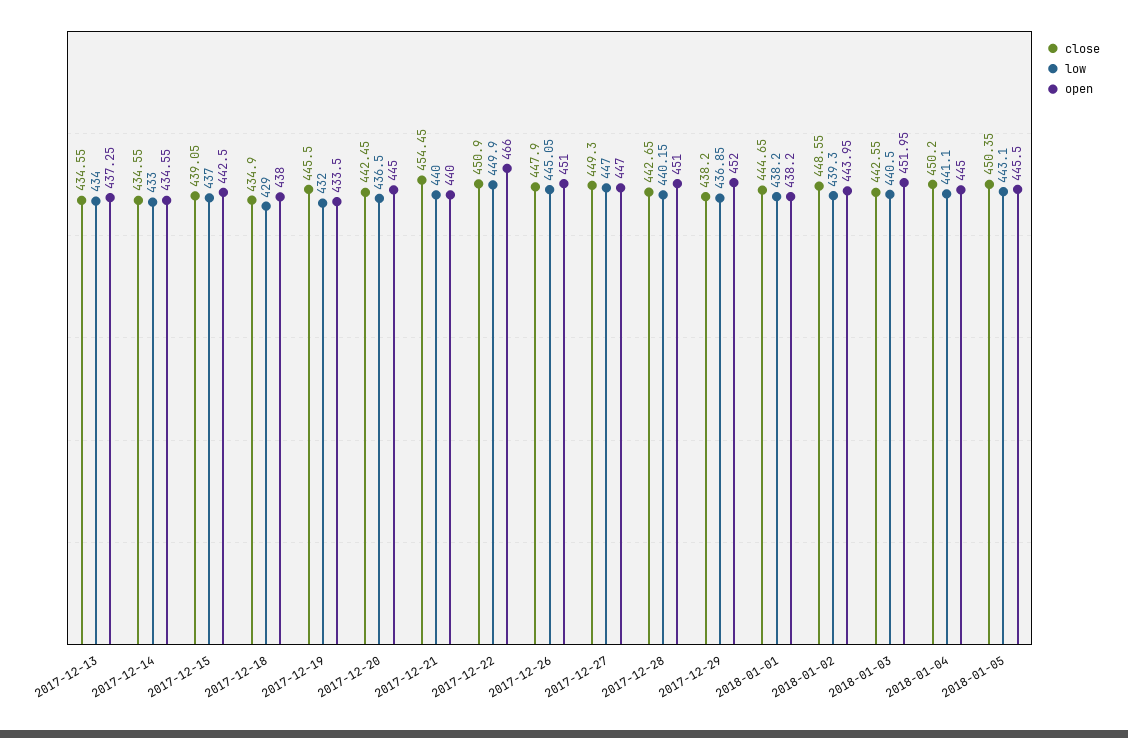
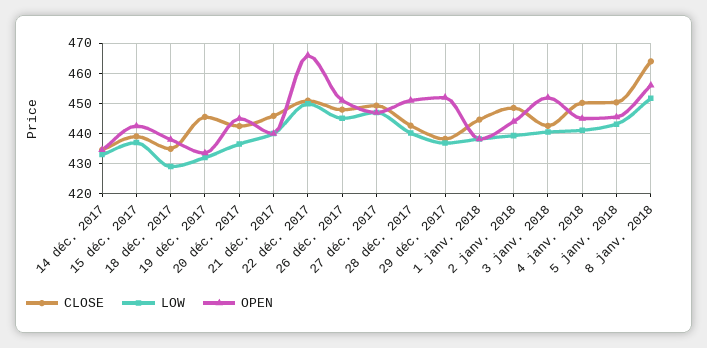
close, 2017-12-13: 434.55 -> none
low, 2017-12-13: 434 -> none
open, 2017-12-13: 437.25 -> none
close, 2017-12-21: 454.45 -> 446
close, 8 janv. 2018: none -> 464
low, 8 janv. 2018: none -> 452
open, 8 janv. 2018: none -> 456

